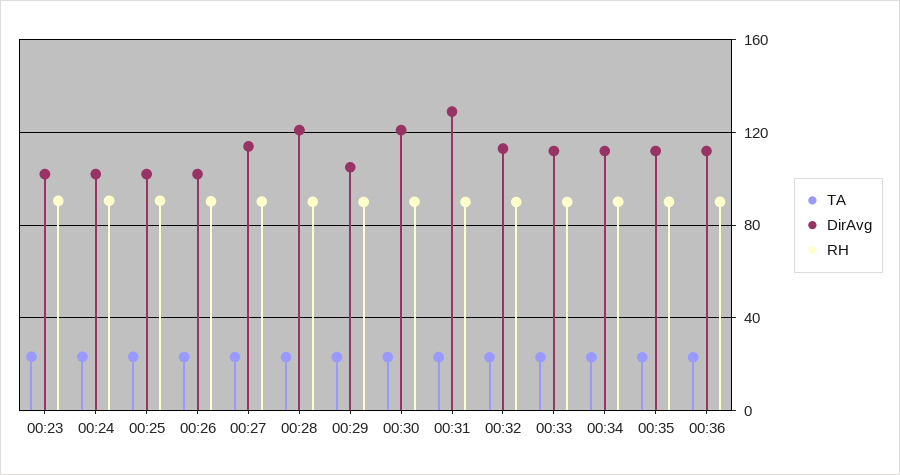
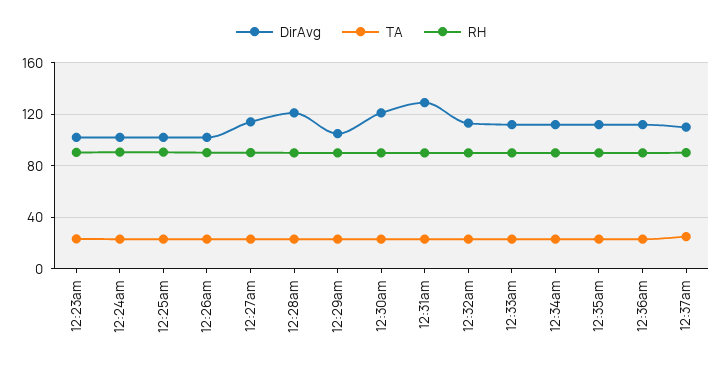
DirAvg, 12:37am: none -> 110
TA, 12:37am: none -> 25
RH, 12:37am: none -> 90

